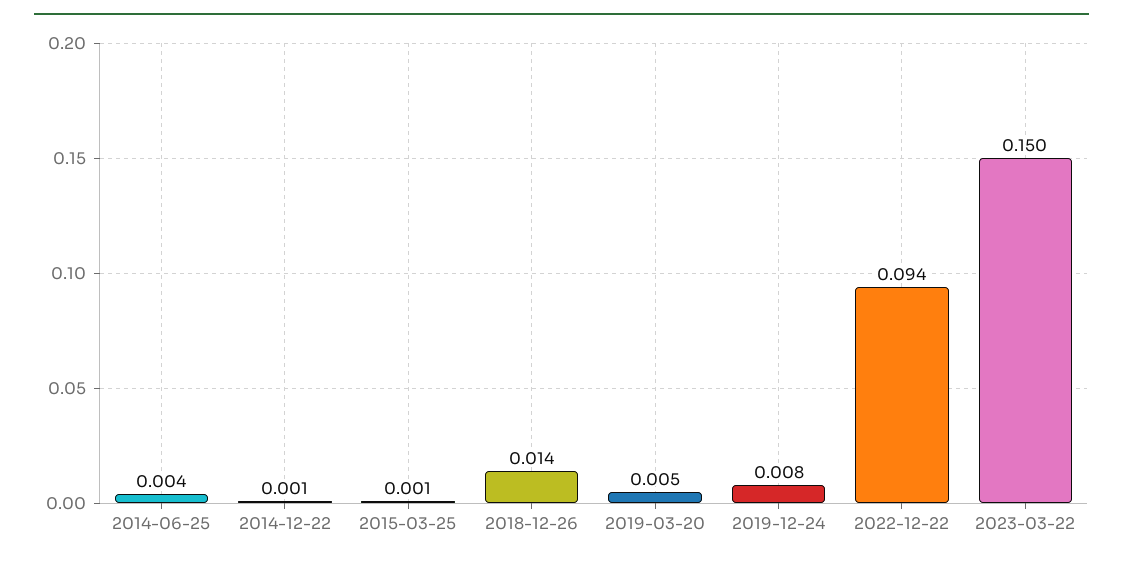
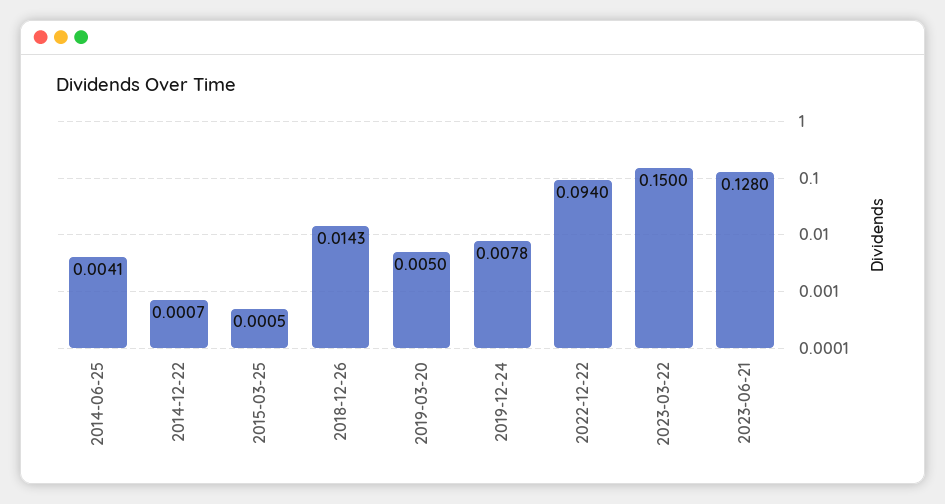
2023-06-21: none -> 0.128

